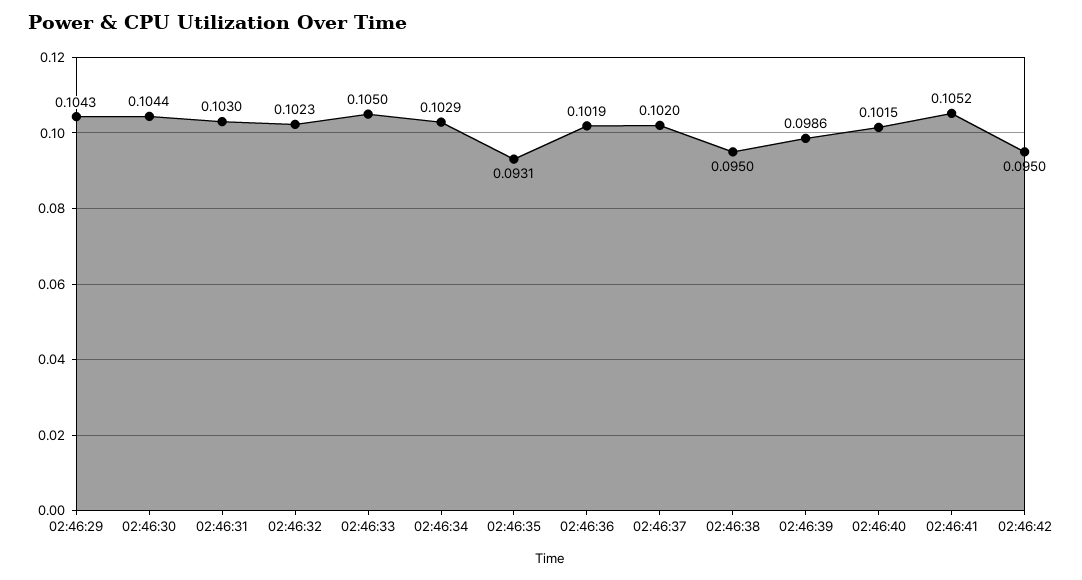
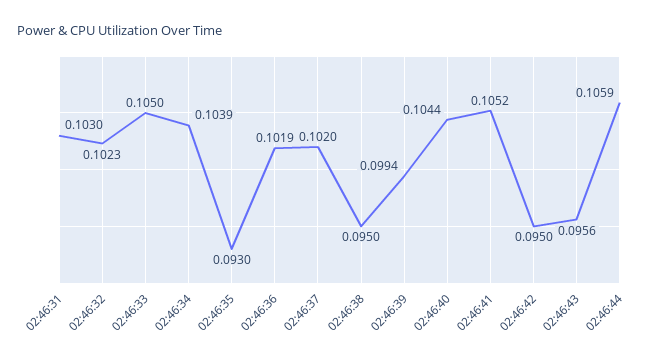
02:46:29: 0.1043 -> none
02:46:30: 0.1044 -> none
02:46:34: 0.1029 -> 0.1039
02:46:35: 0.0931 -> 0.093
02:46:39: 0.0986 -> 0.0994
02:46:40: 0.1015 -> 0.1044
02:46:43: none -> 0.0956
02:46:44: none -> 0.1059

